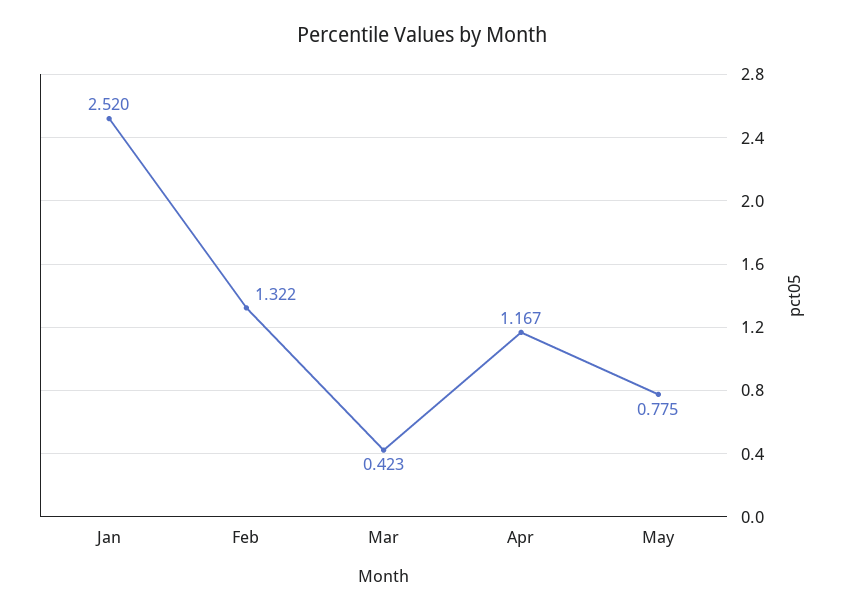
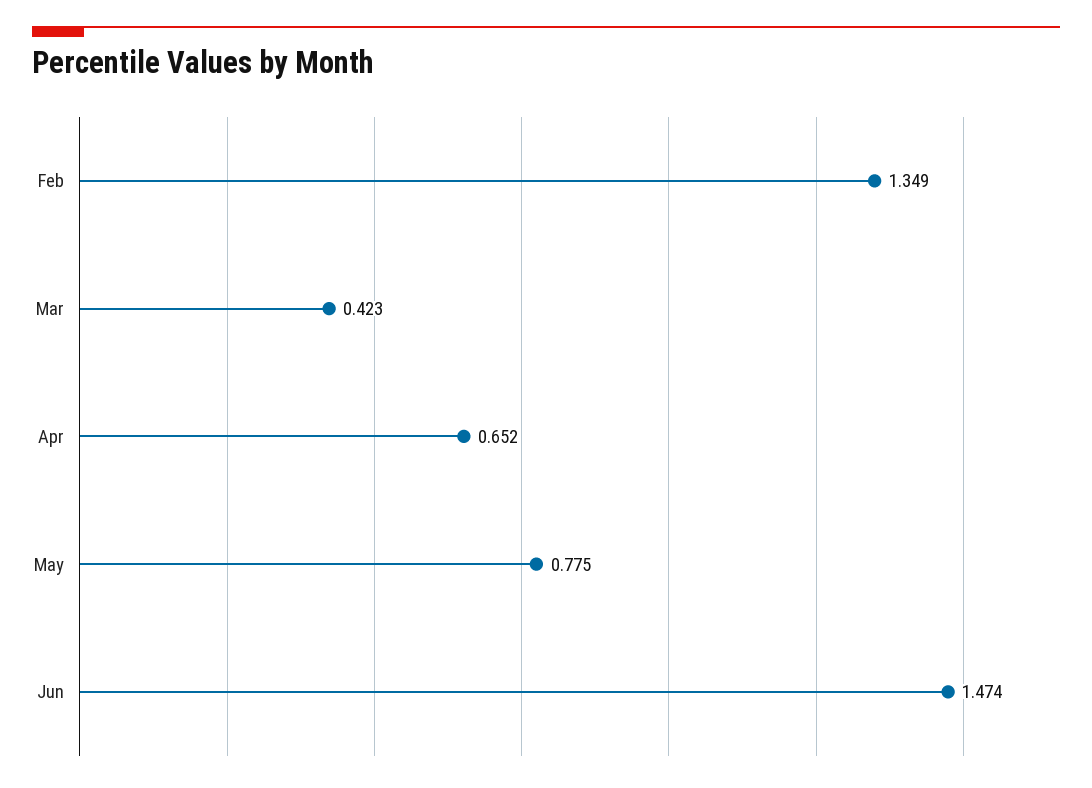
Jan: 2.52 -> none
Feb: 1.322 -> 1.349
Apr: 1.167 -> 0.652
Jun: none -> 1.474

